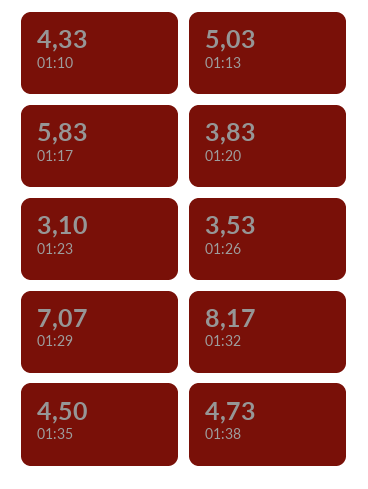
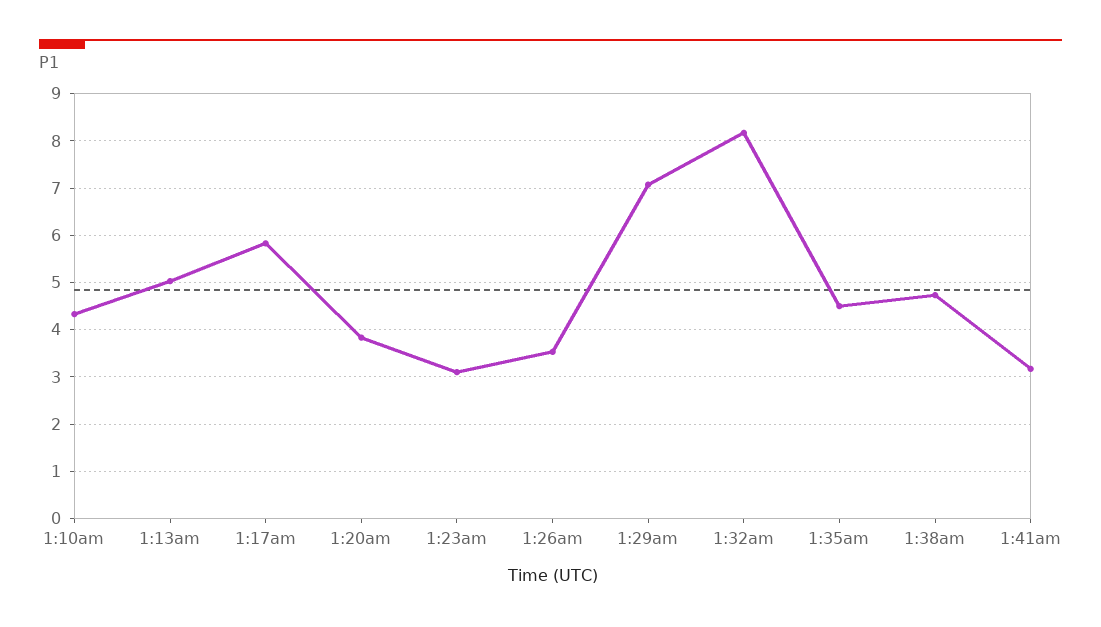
1:41am: none -> 3.2

